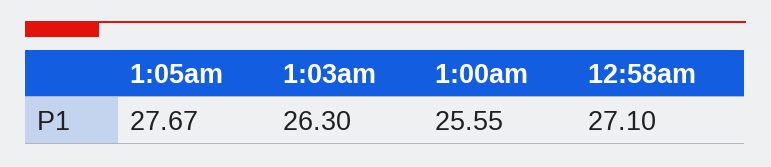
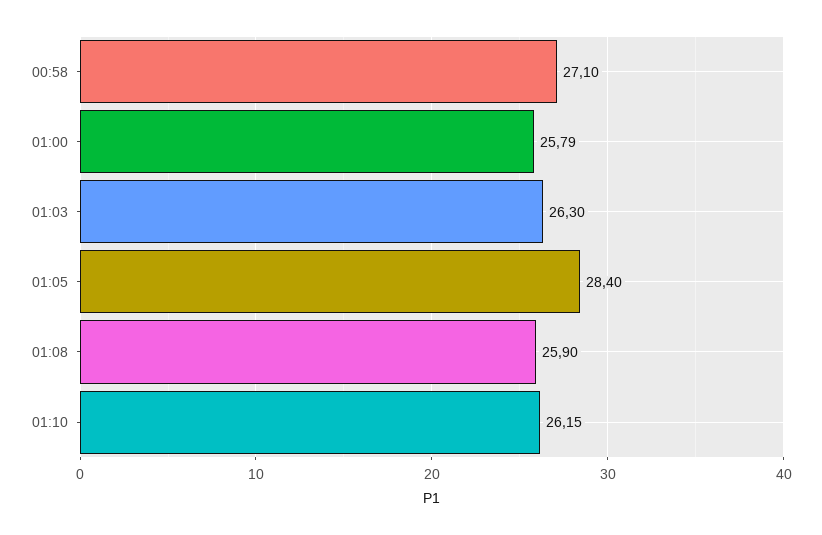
1:05am: 27.67 -> 28.4
1:00am: 25.55 -> 25.79
01:08: none -> 25.9
01:10: none -> 26.15

